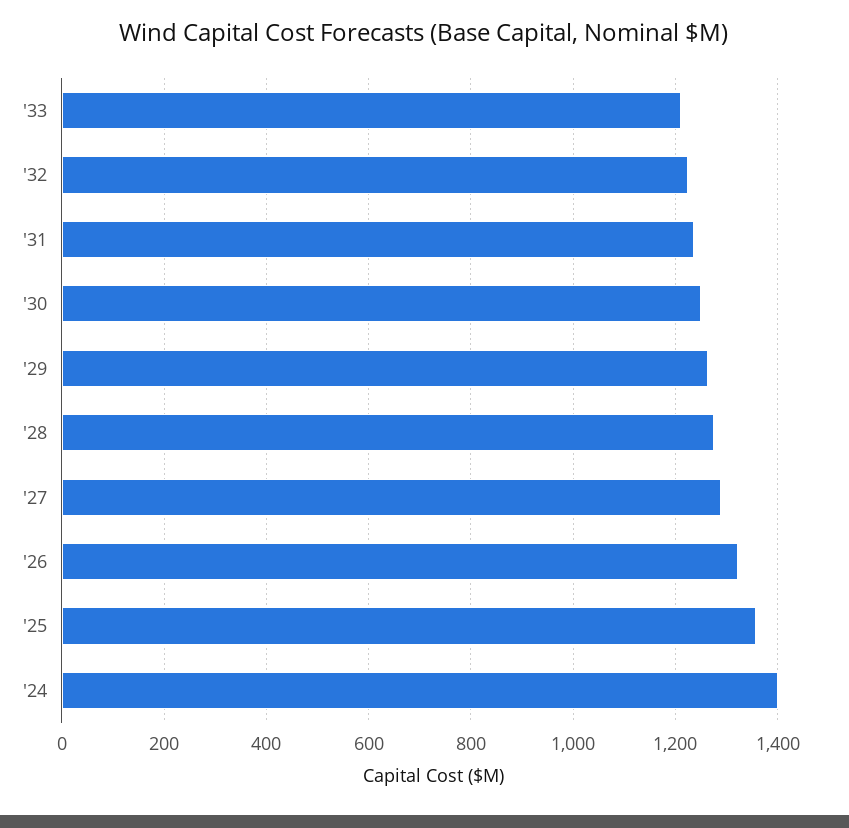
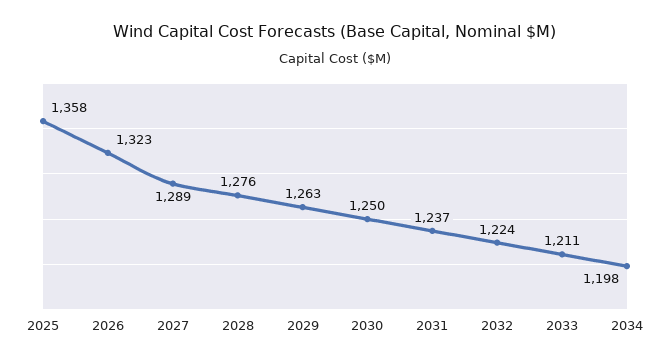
'24: 1400 -> none
2034: none -> 1198

